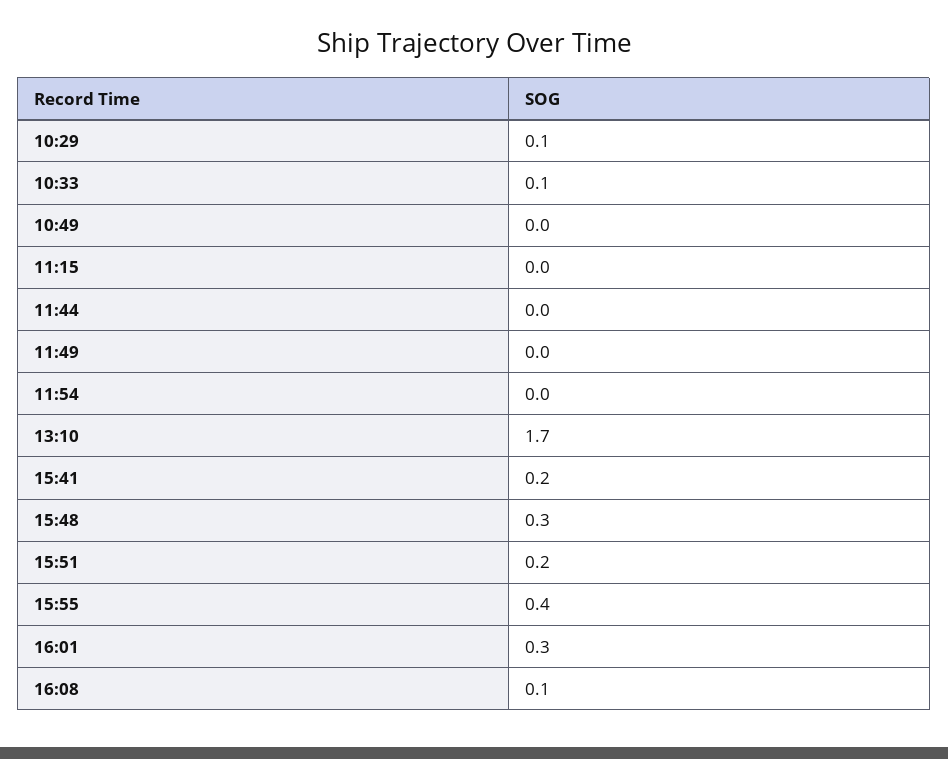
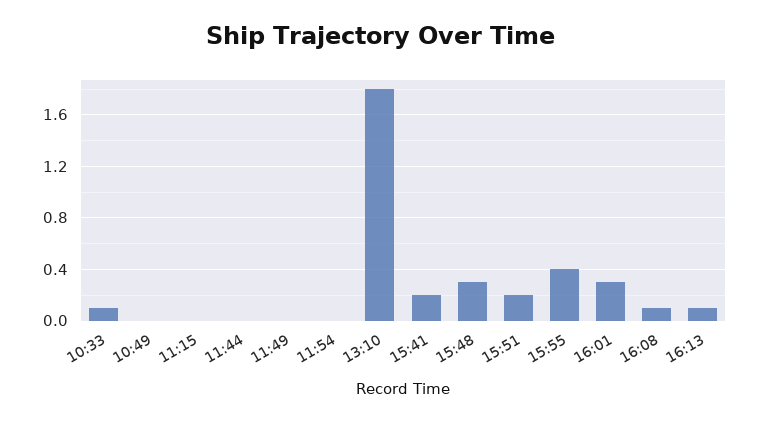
10:29: 0.1 -> none
13:10: 1.7 -> 1.8
16:13: none -> 0.1

